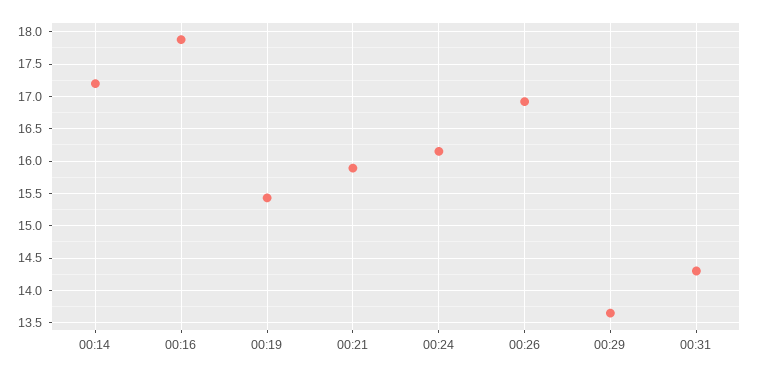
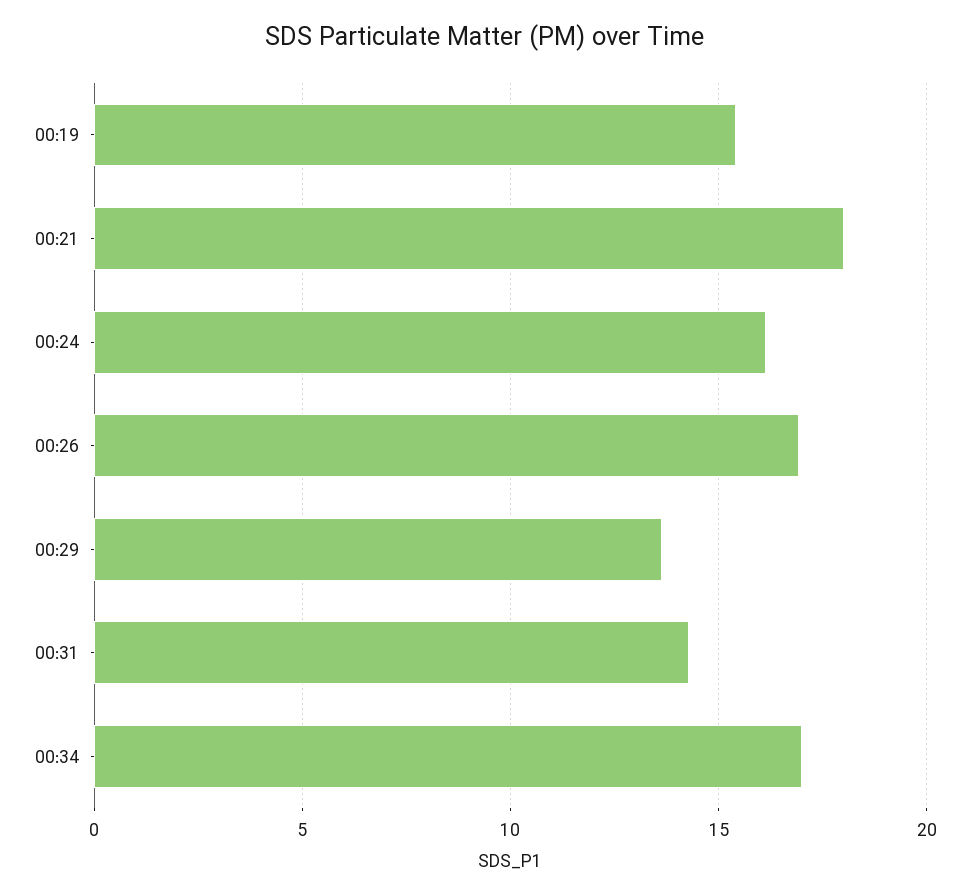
00:14: 17.2 -> none
00:16: 17.9 -> none
00:21: 15.9 -> 18
00:34: none -> 17

